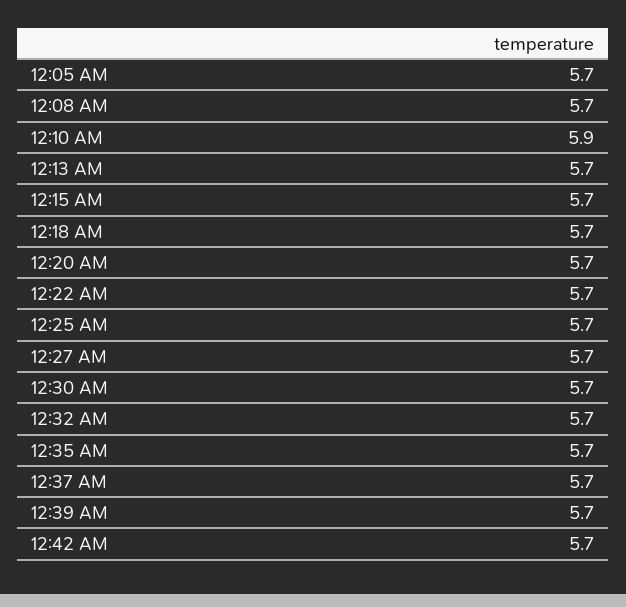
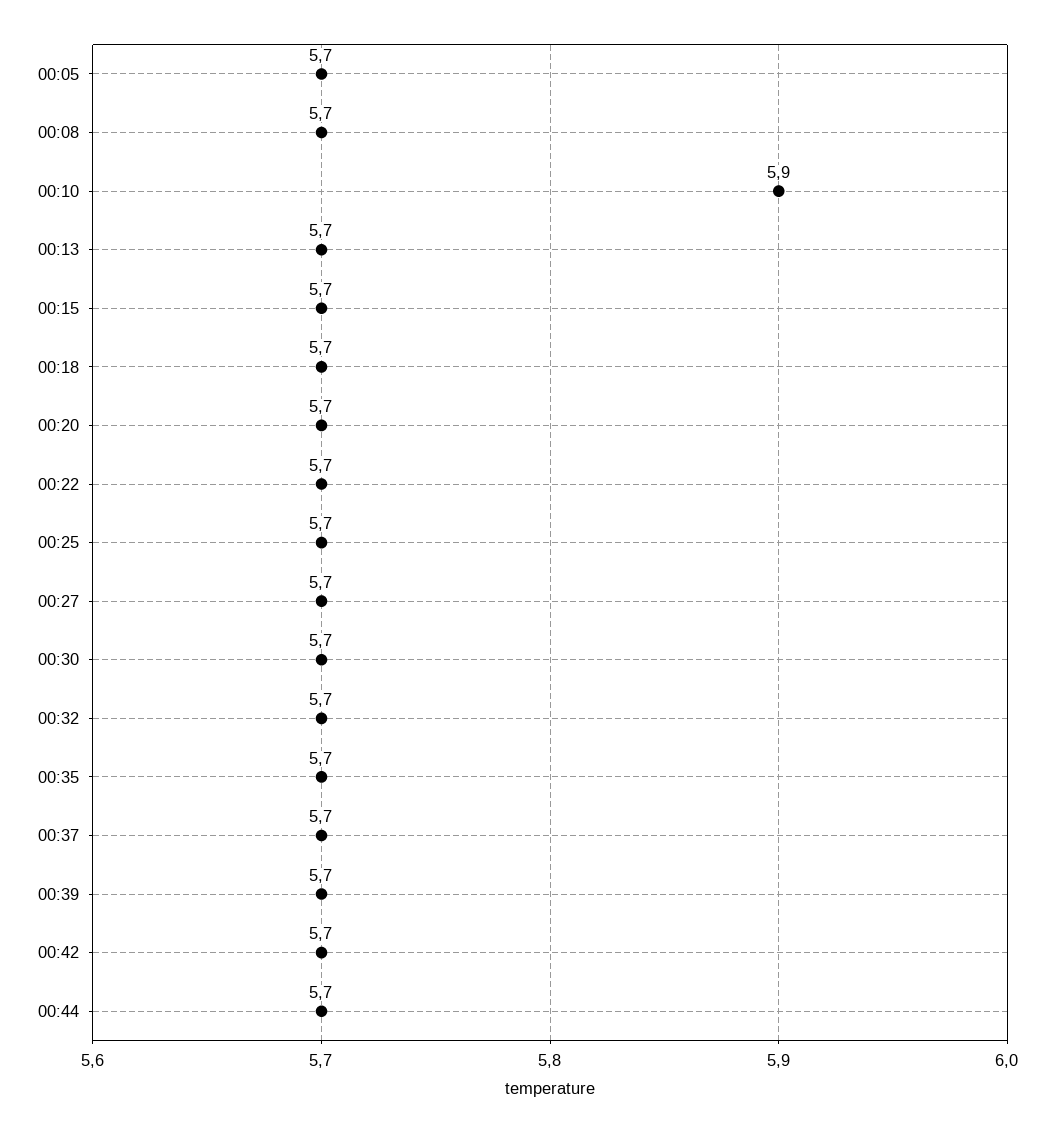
00:44: none -> 5.7

